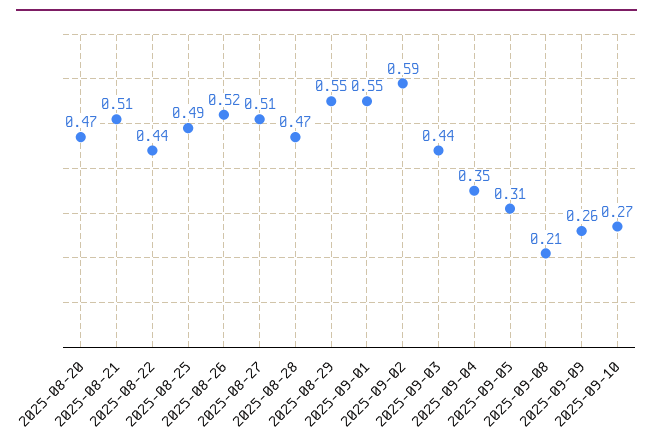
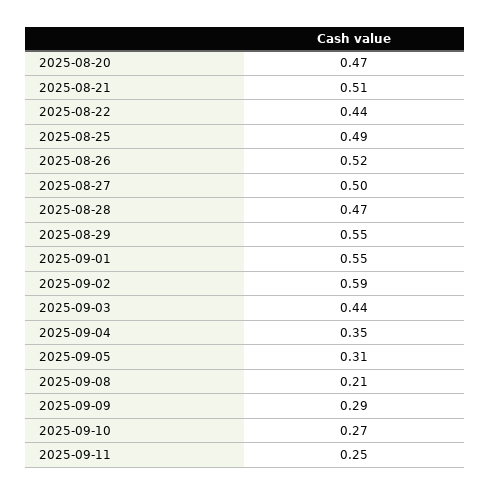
2025-08-27: 0.51 -> 0.5
2025-09-09: 0.26 -> 0.29
2025-09-11: none -> 0.25

